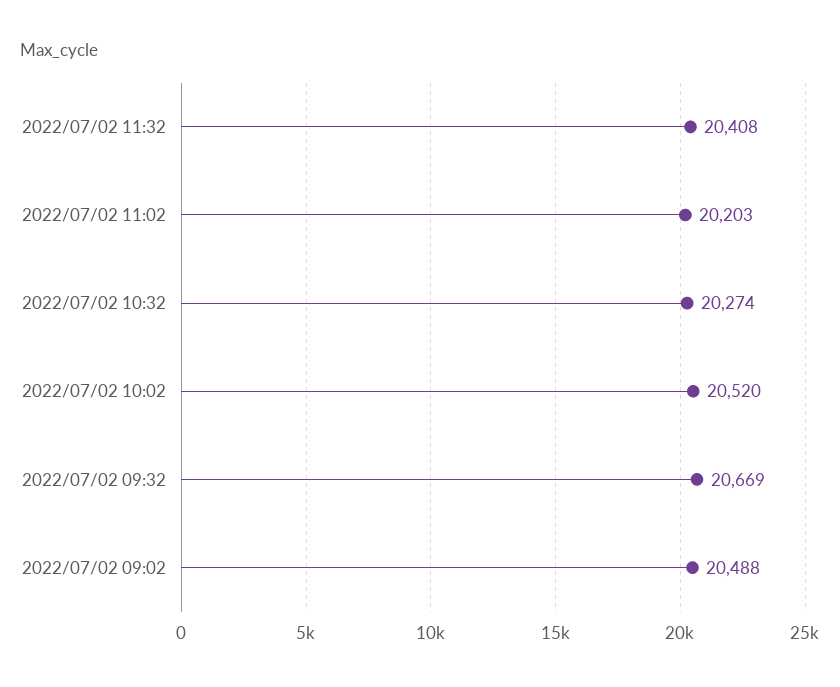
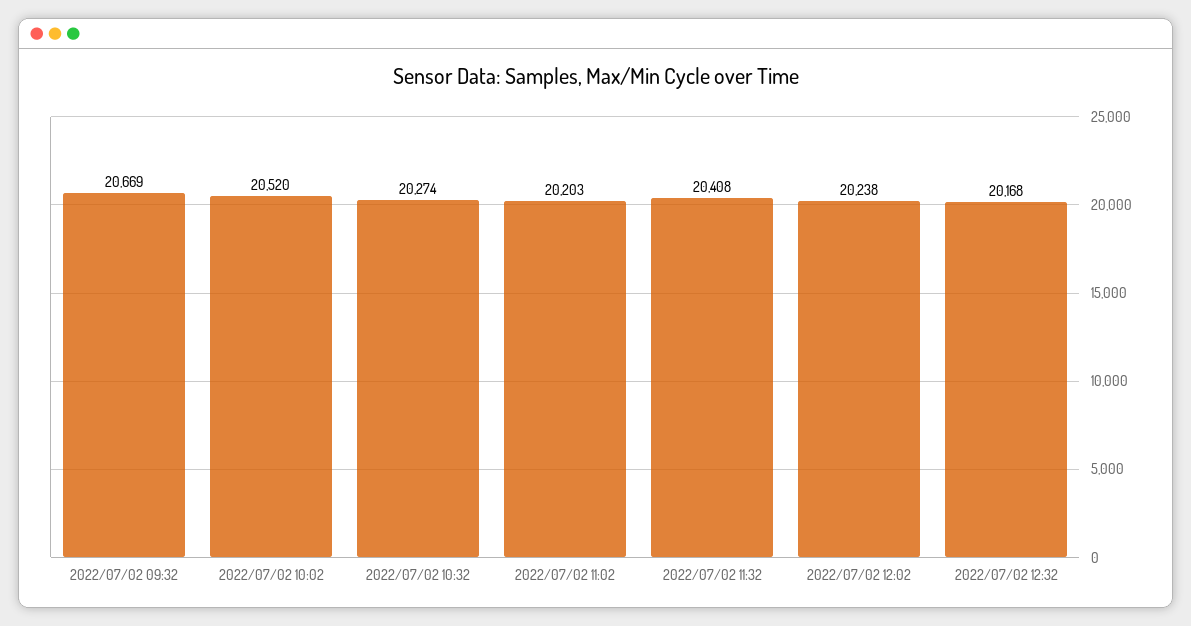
2022/07/02 09:02: 20488 -> none
2022/07/02 12:02: none -> 20238
2022/07/02 12:32: none -> 20168

